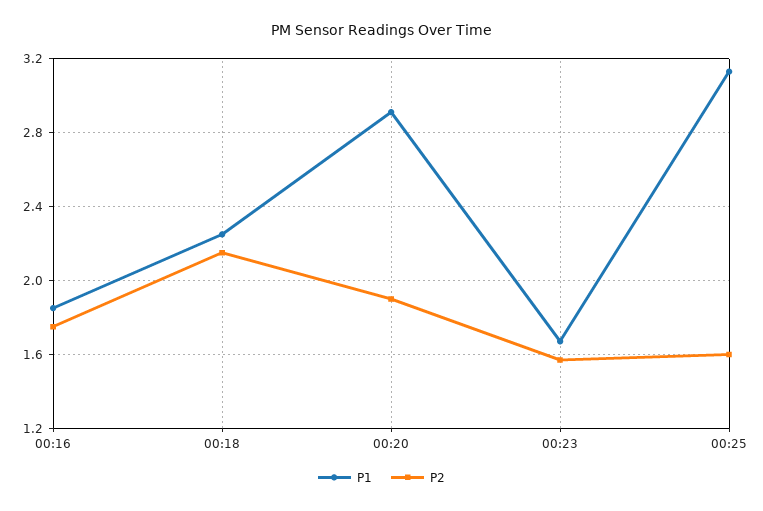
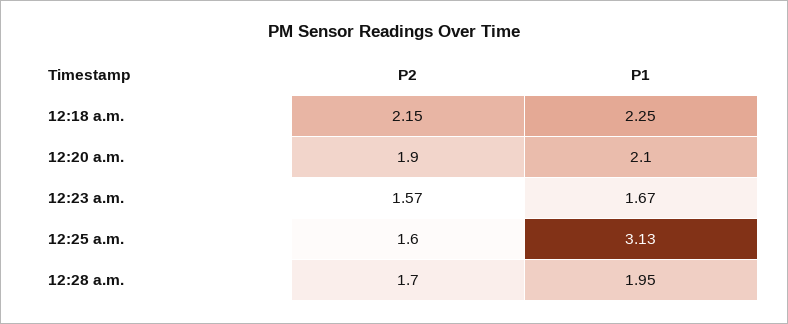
P1, 00:16: 1.85 -> none
P2, 00:16: 1.75 -> none
P1, 00:20: 2.9 -> 2.1
P2, 12:28 a.m.: none -> 1.7
P1, 12:28 a.m.: none -> 1.95

